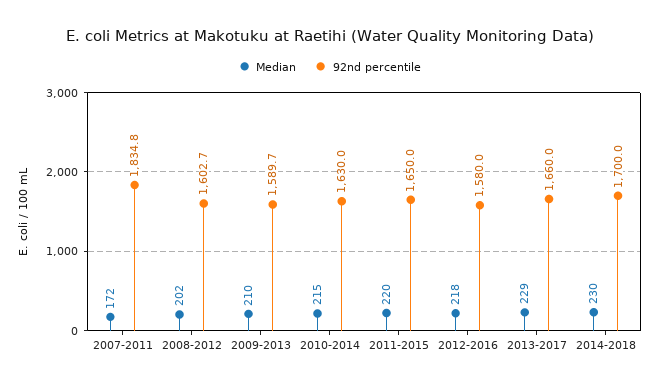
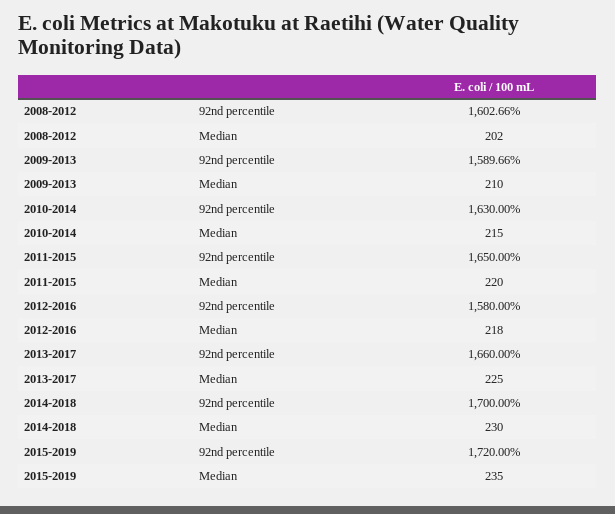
Median, 2007-2011: 172 -> none
92nd percentile, 2007-2011: 1834.8 -> none
Median, 2013-2017: 229 -> 225
92nd percentile, 2015-2019: none -> 1720
Median, 2015-2019: none -> 235

